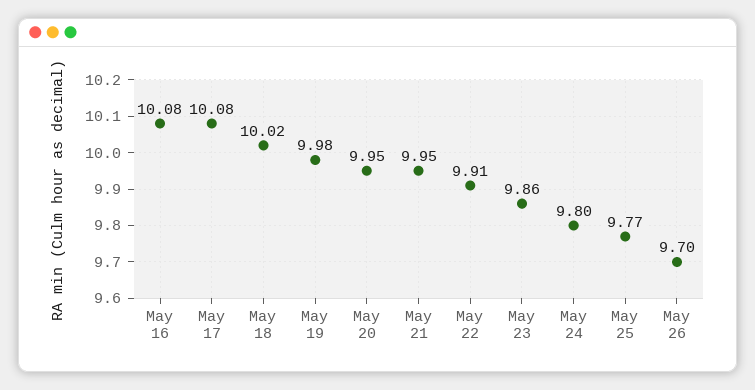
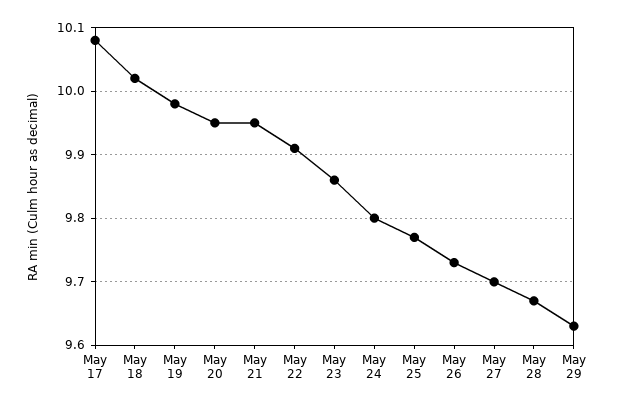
May 16: 10.08 -> none
May 26: 9.7 -> 9.73
May 27: none -> 9.7
May 28: none -> 9.67
May 29: none -> 9.63

